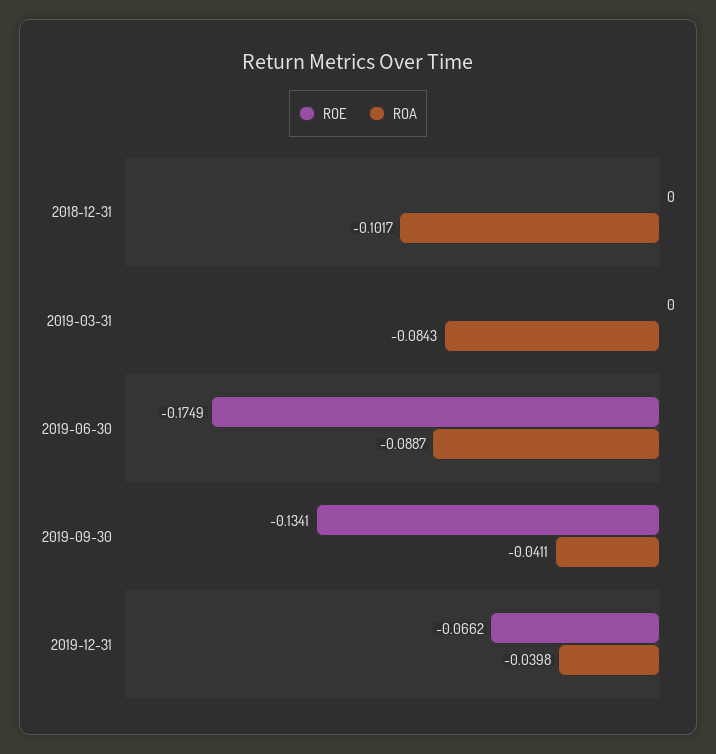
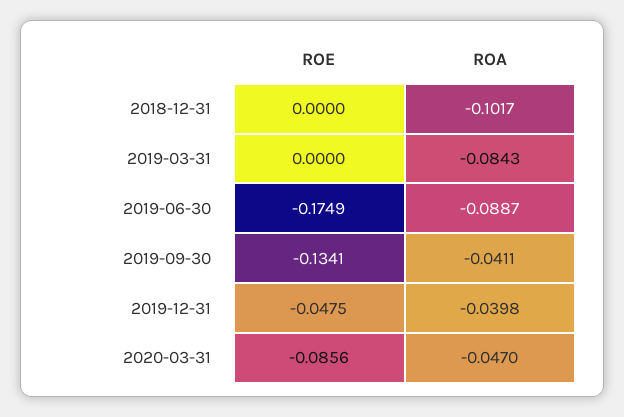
ROE, 2019-12-31: -0.0662 -> -0.0475
ROE, 2020-03-31: none -> -0.0856
ROA, 2020-03-31: none -> -0.047

